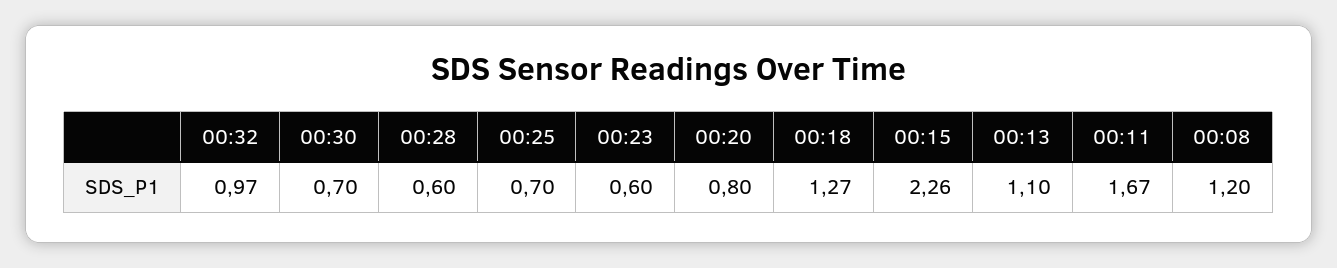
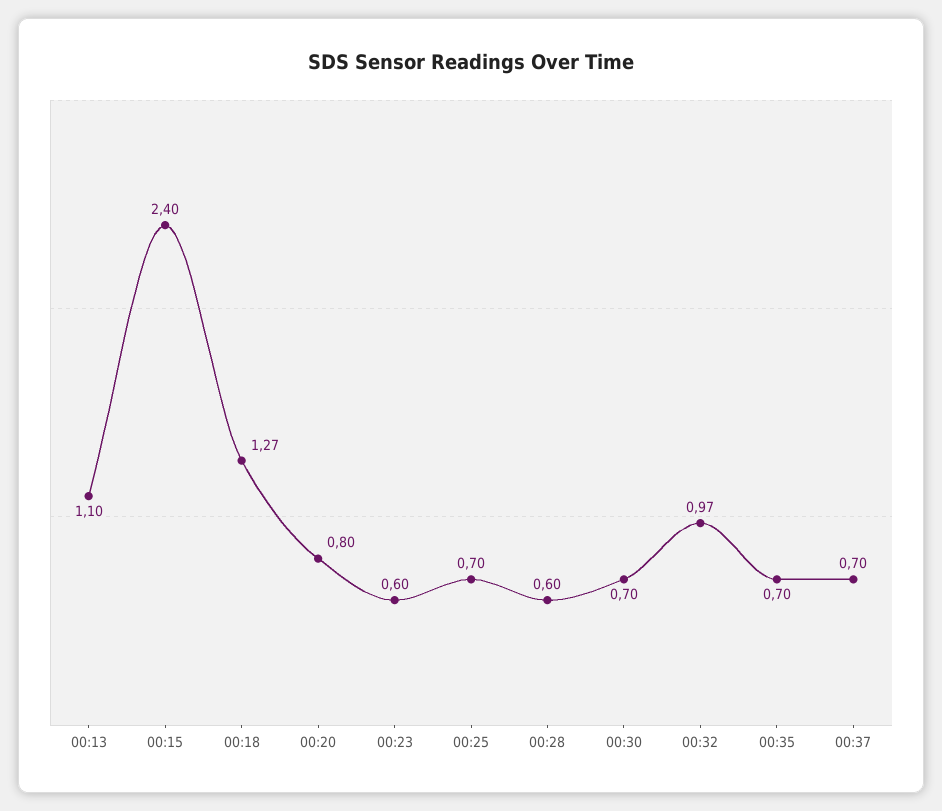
00:15: 2.26 -> 2.4
00:11: 1.67 -> none
00:08: 1.2 -> none
00:35: none -> 0.7
00:37: none -> 0.7

